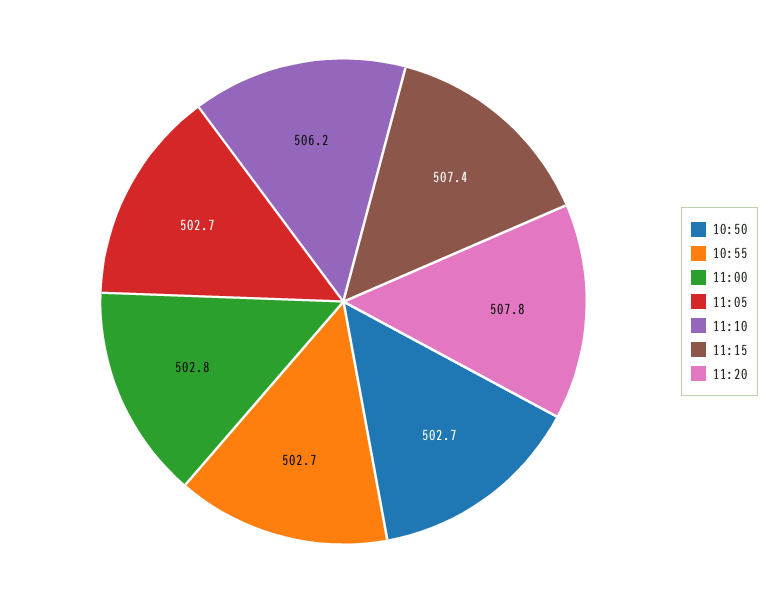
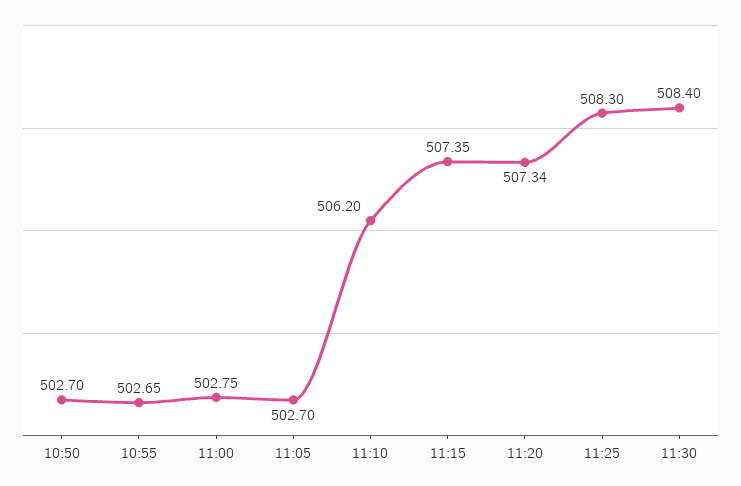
11:20: 507.8 -> 507.34
11:25: none -> 508.3
11:30: none -> 508.4

